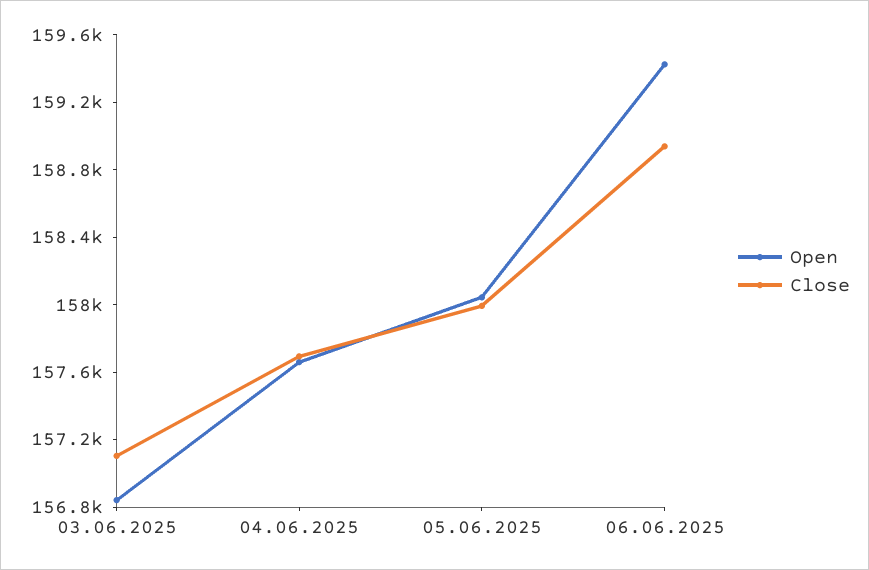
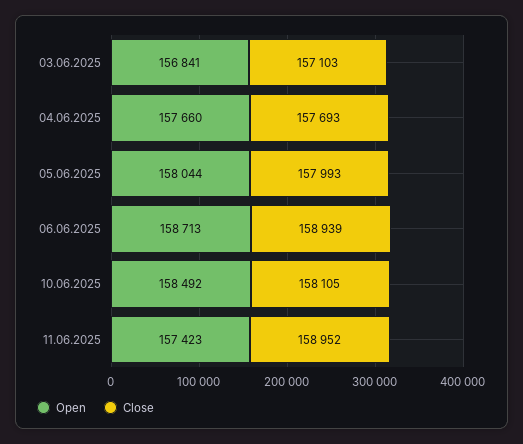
Open, 06.06.2025: 159400 -> 158713
Open, 10.06.2025: none -> 158492
Close, 10.06.2025: none -> 158105
Open, 11.06.2025: none -> 157423
Close, 11.06.2025: none -> 158952

